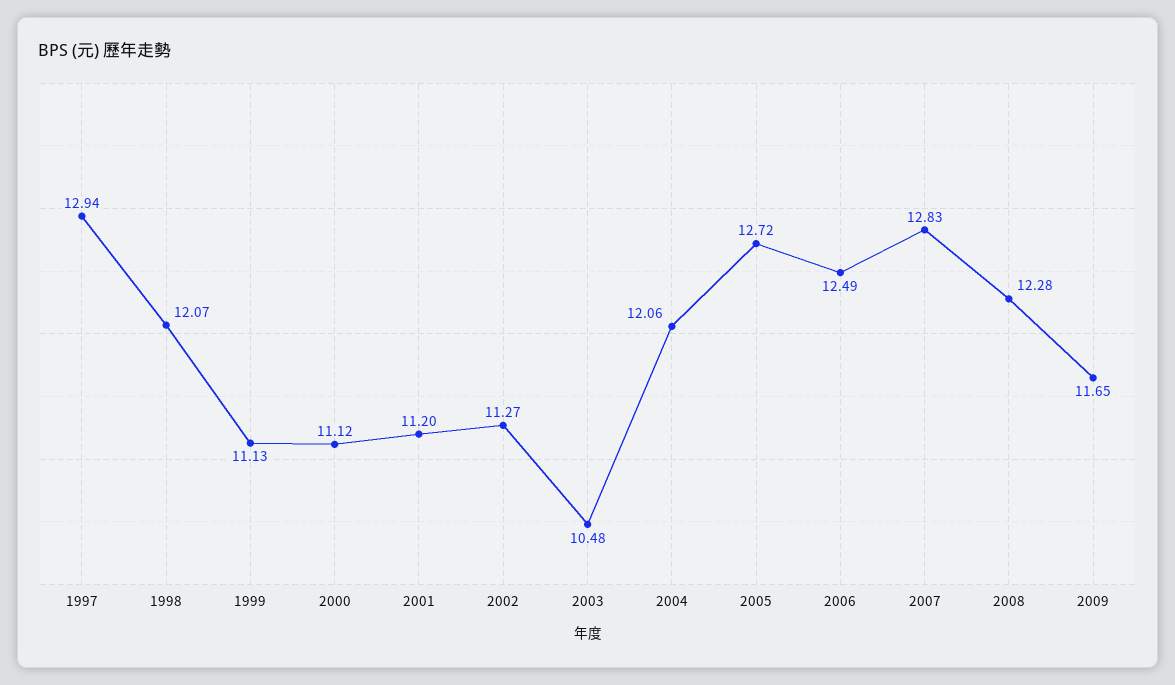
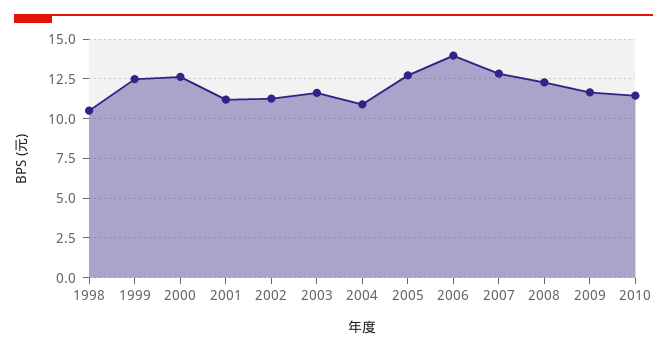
1997: 12.94 -> none
1998: 12.07 -> 10.5
1999: 11.13 -> 12.5
2000: 11.12 -> 12.5
2003: 10.48 -> 11.5
2004: 12.06 -> 11
2006: 12.49 -> 14
2010: none -> 11.5

